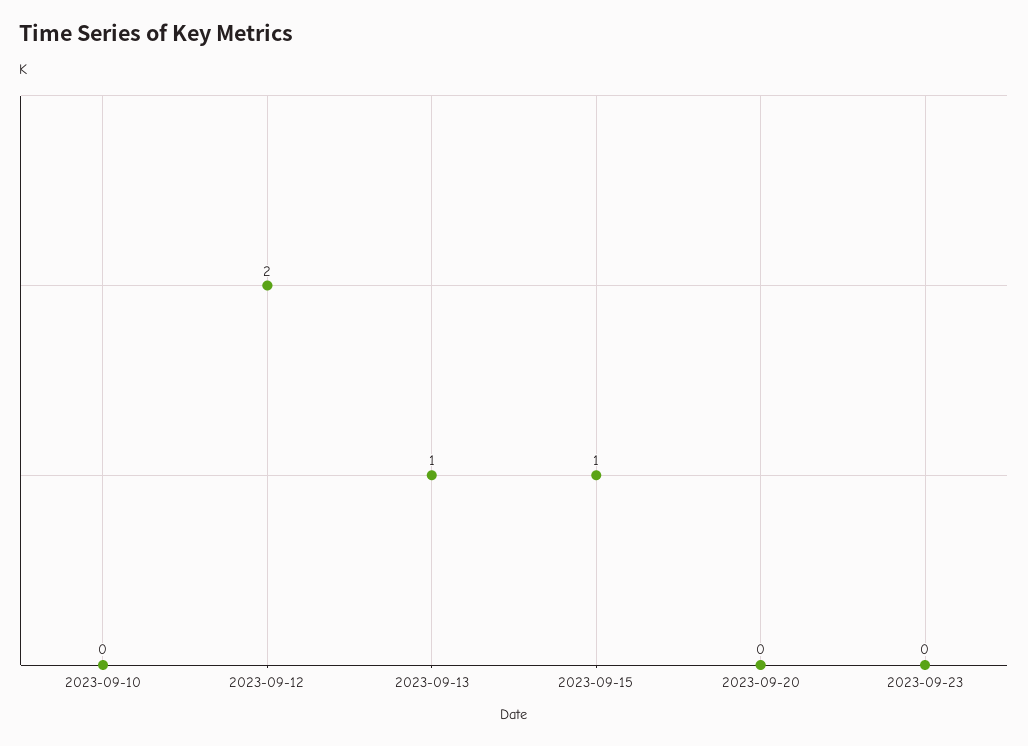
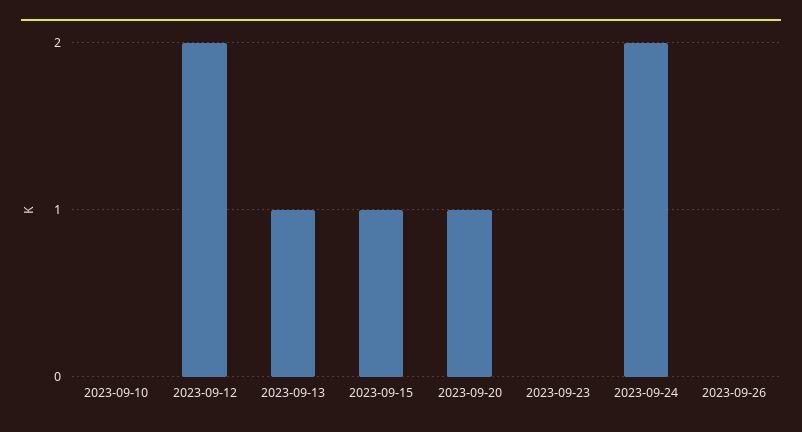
2023-09-20: 0 -> 1
2023-09-24: none -> 2
2023-09-26: none -> 0

